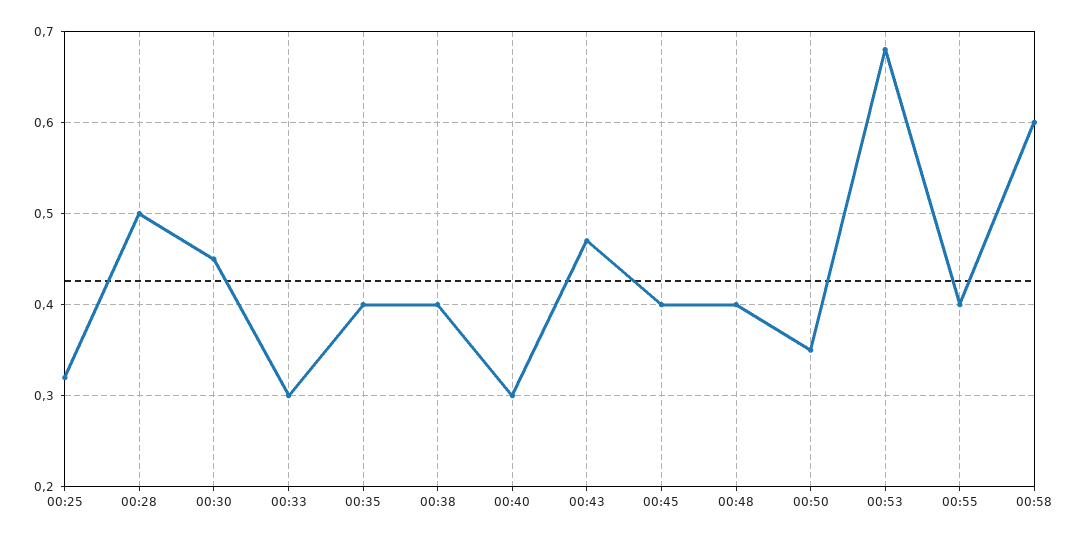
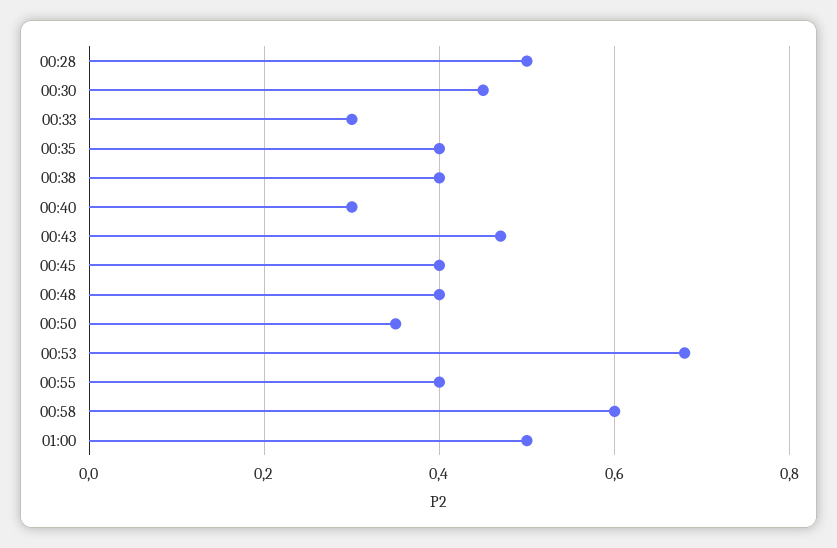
00:25: 0.32 -> none
01:00: none -> 0.5

